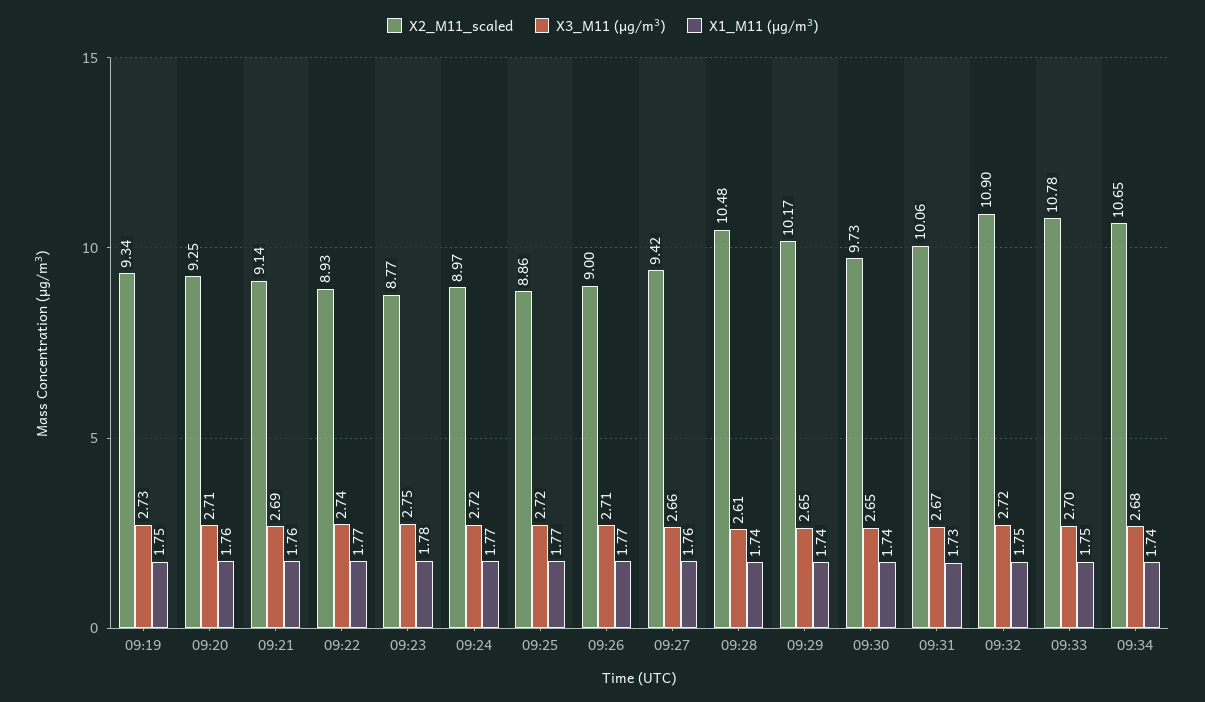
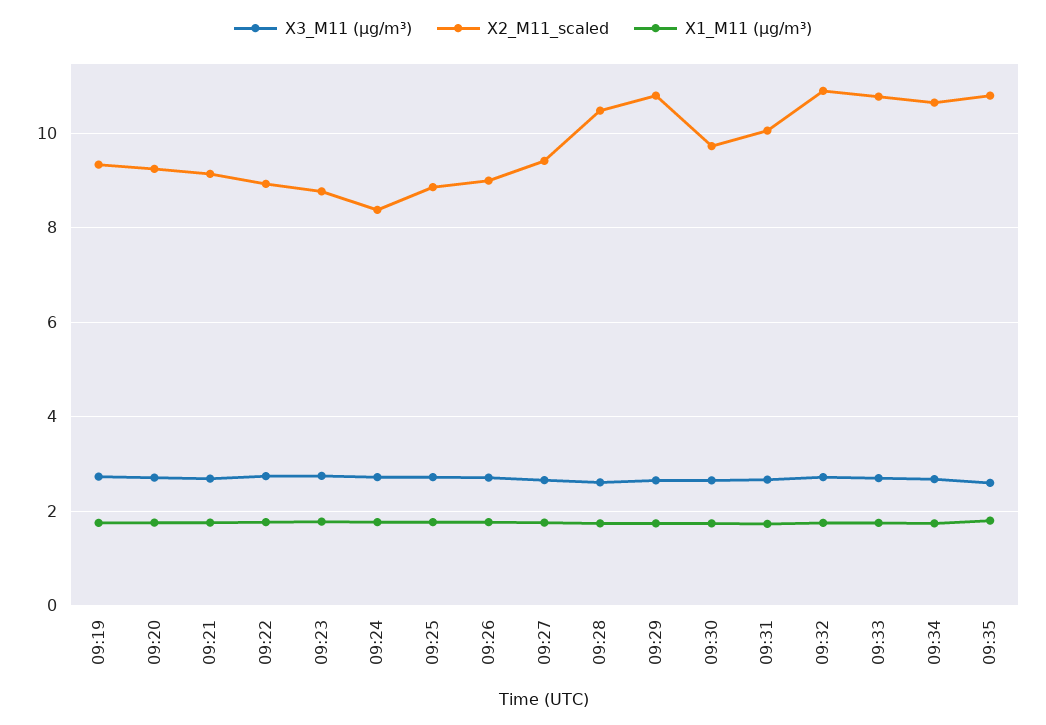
X2_M11_scaled, 09:24: 8.97 -> 8.4
X2_M11_scaled, 09:29: 10.17 -> 10.8
X3_M11 (μg/m³), 09:35: none -> 2.6
X2_M11_scaled, 09:35: none -> 10.8
X1_M11 (μg/m³), 09:35: none -> 1.8

